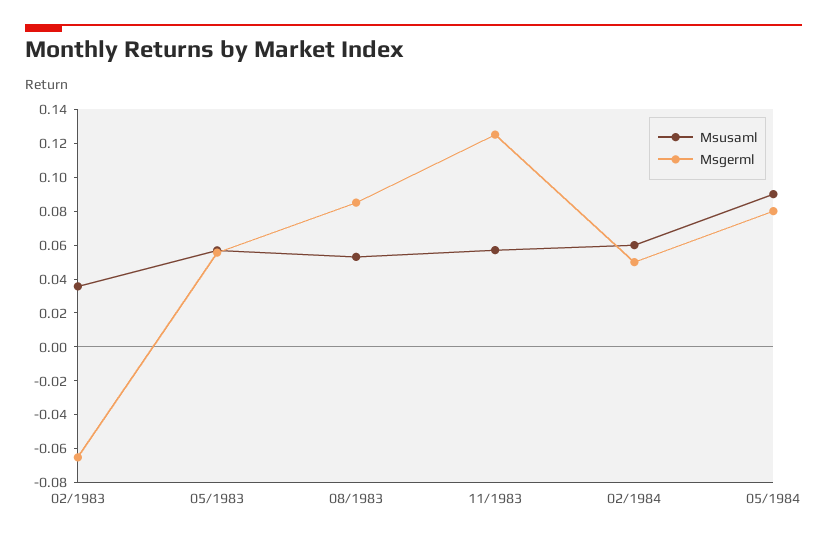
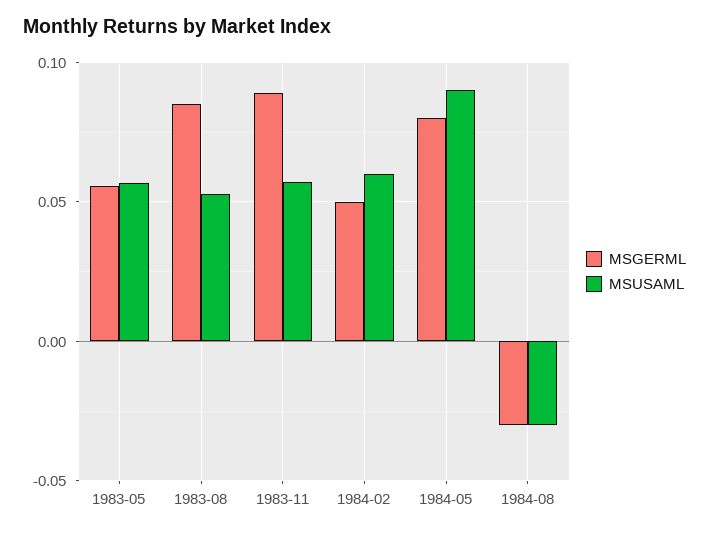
Msusaml, 02/1983: 0.035 -> none
Msgerml, 02/1983: -0.065 -> none
Msgerml, 11/1983: 0.125 -> 0.09
Msgerml, 1984-08: none -> -0.03
Msusaml, 1984-08: none -> -0.03

